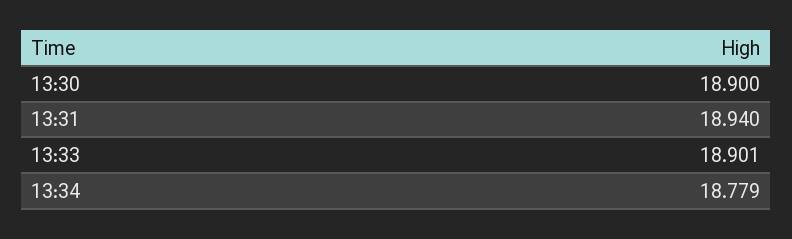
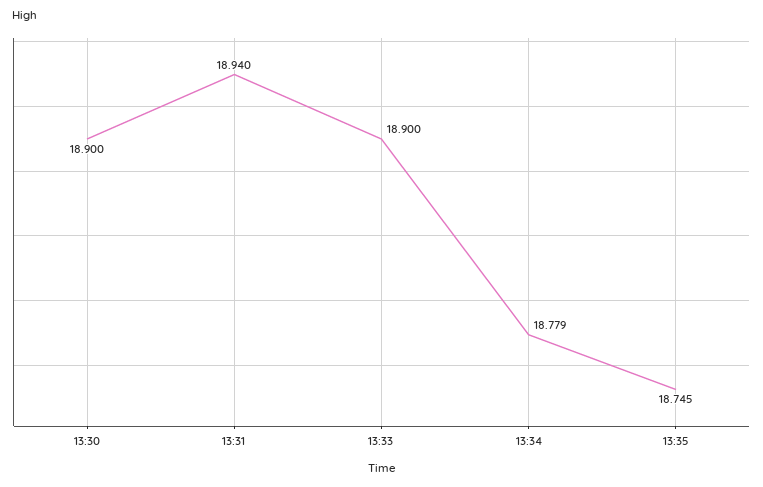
13:33: 18.901 -> 18.9
13:35: none -> 18.745

